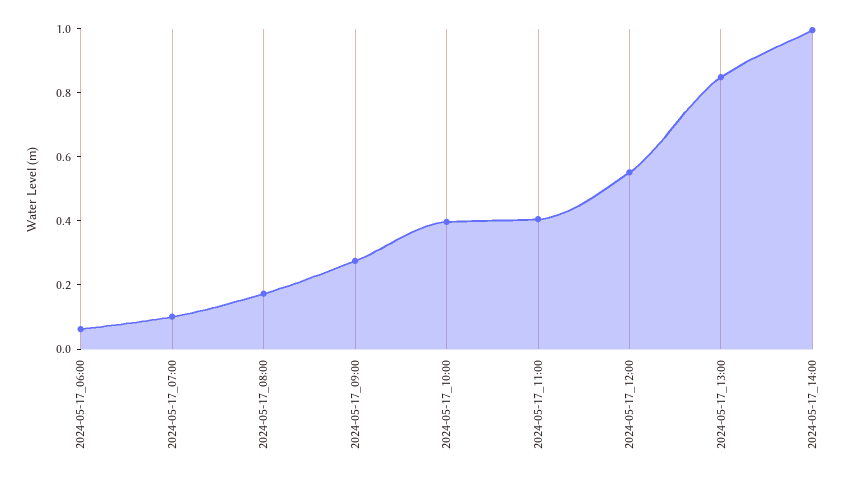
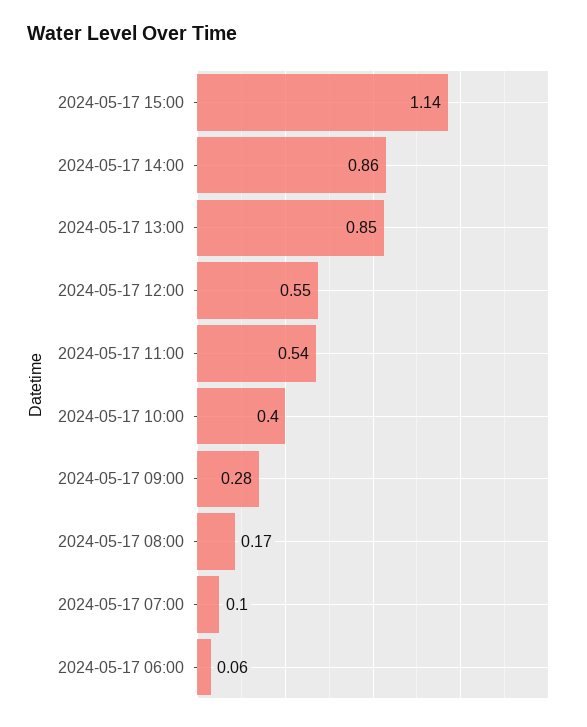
2024-05-17_11:00: 0.4 -> 0.54
2024-05-17_14:00: 1 -> 0.86
2024-05-17 15:00: none -> 1.14

